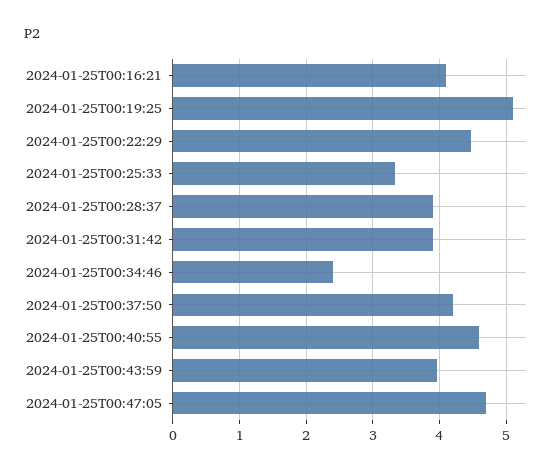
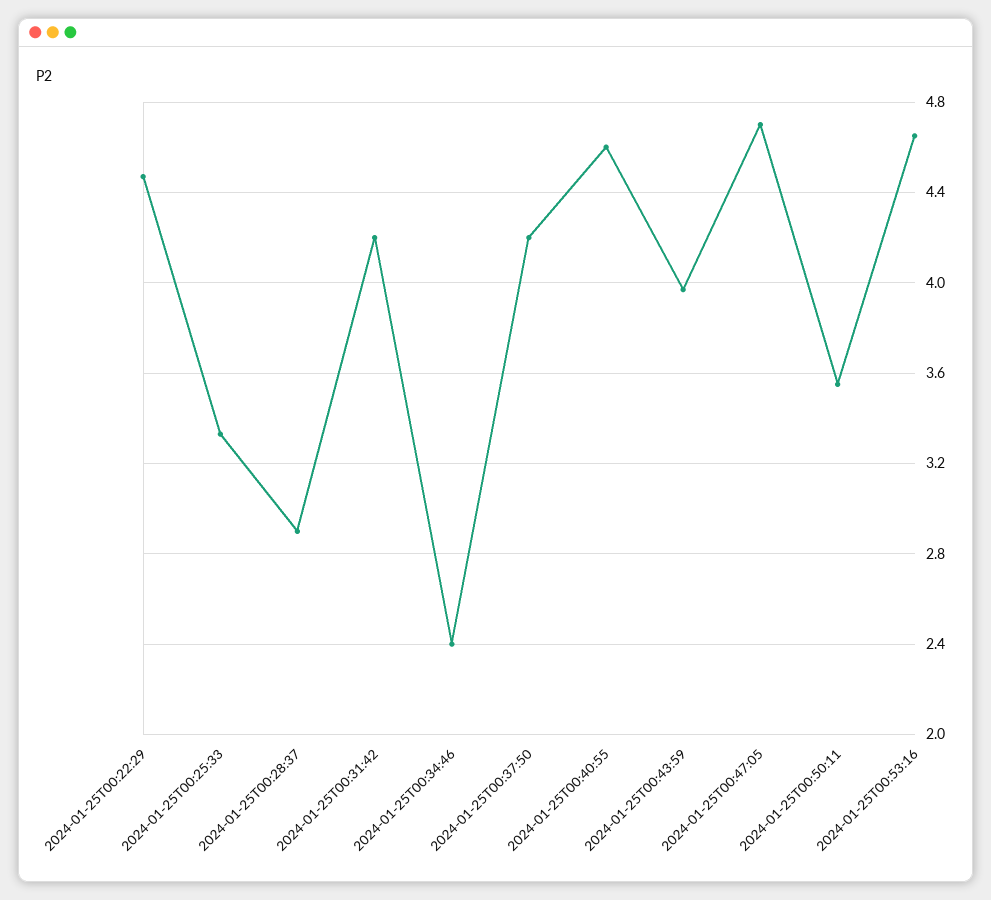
2024-01-25T00:16:21: 4.1 -> none
2024-01-25T00:19:25: 5.1 -> none
2024-01-25T00:28:37: 3.9 -> 2.9
2024-01-25T00:31:42: 3.9 -> 4.2
2024-01-25T00:50:11: none -> 3.55
2024-01-25T00:53:16: none -> 4.65

